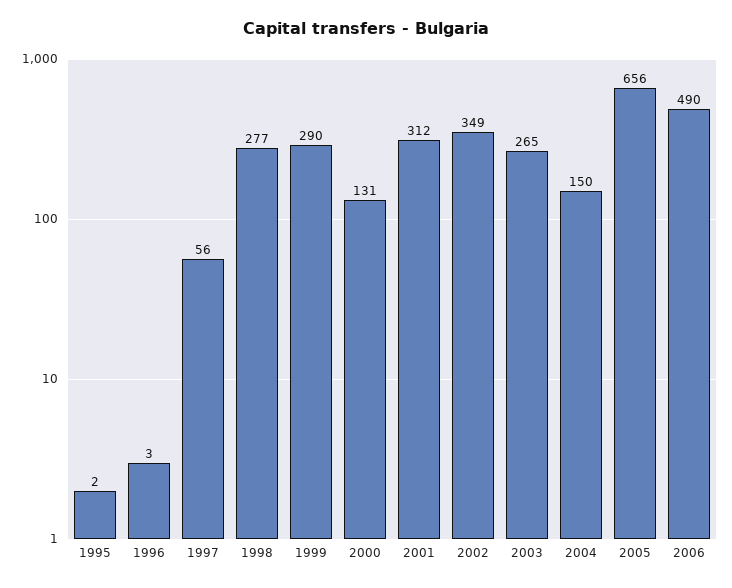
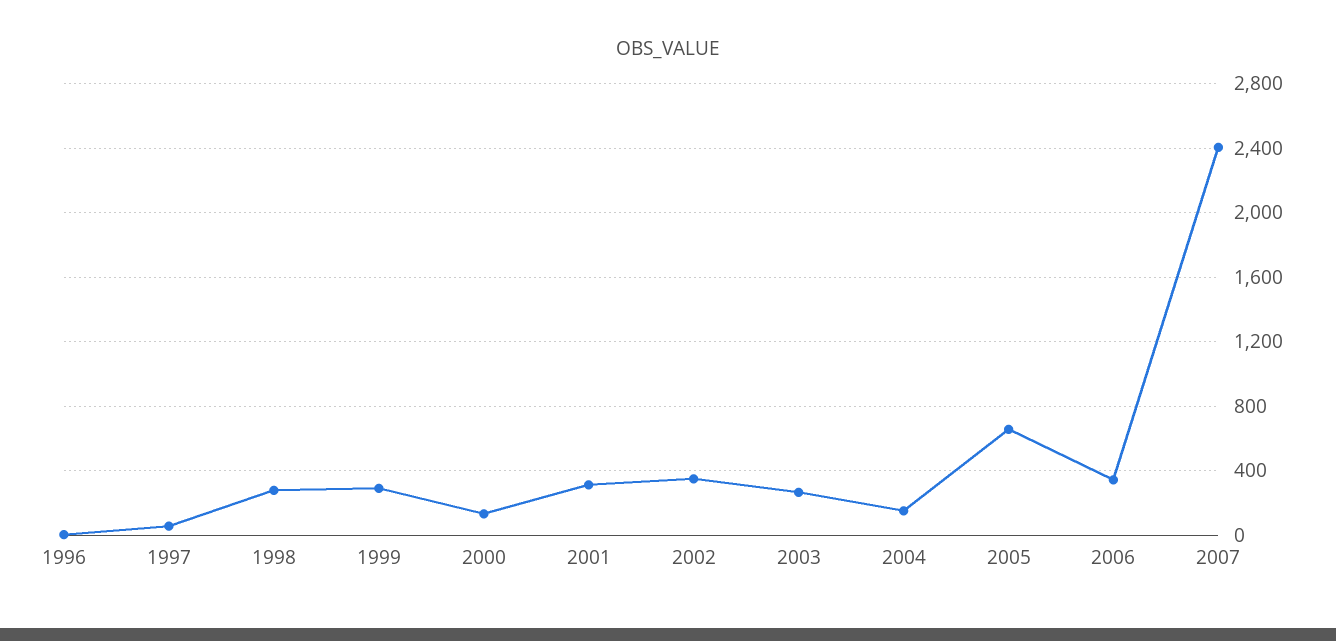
1995: 2 -> none
2006: 490 -> 350
2007: none -> 2400

